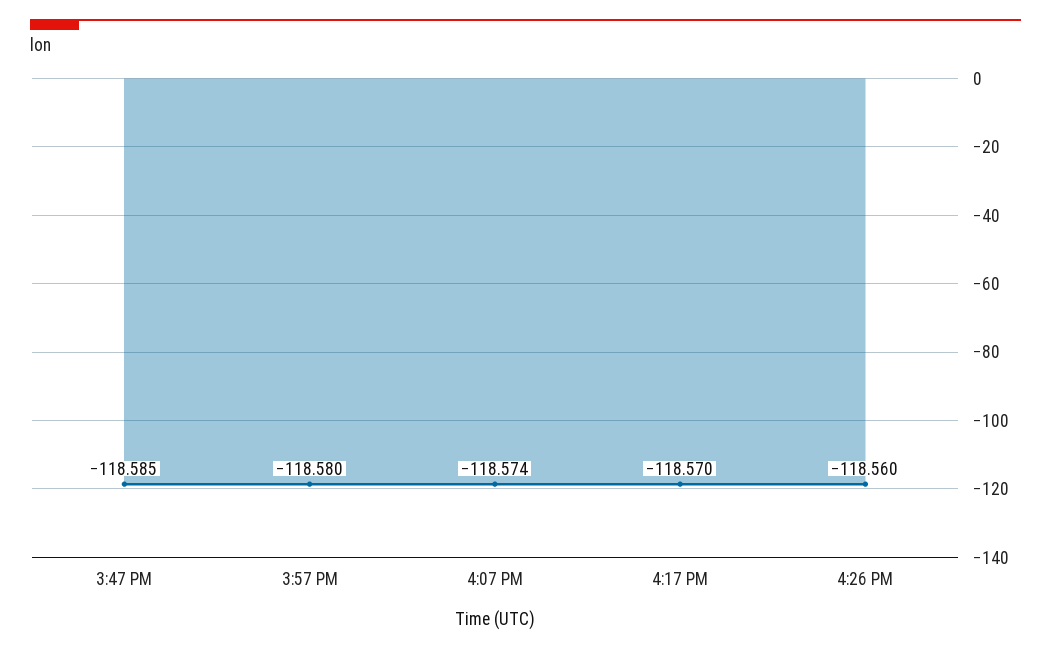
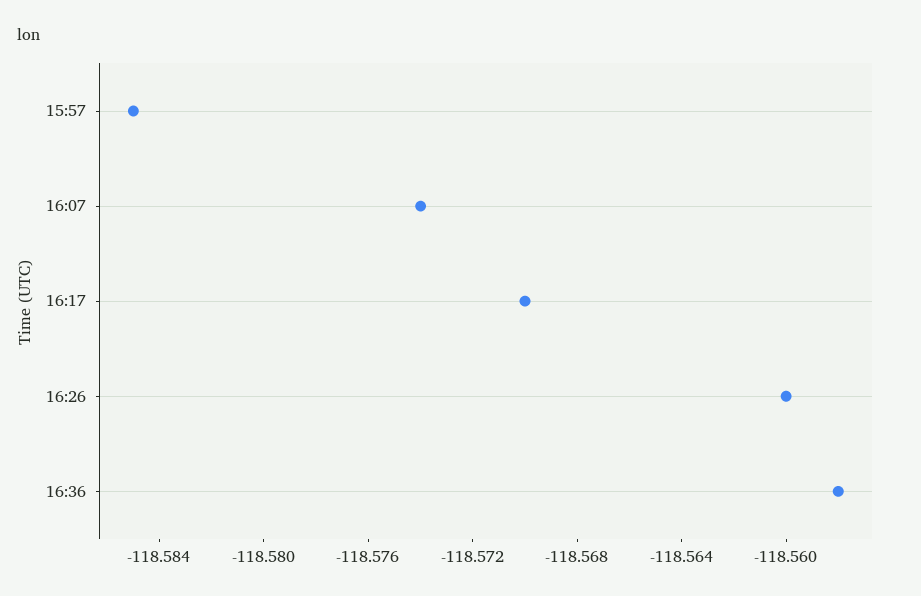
3:47 PM: -118.585 -> none
3:57 PM: -118.58 -> -118.585
16:36: none -> -118.558

